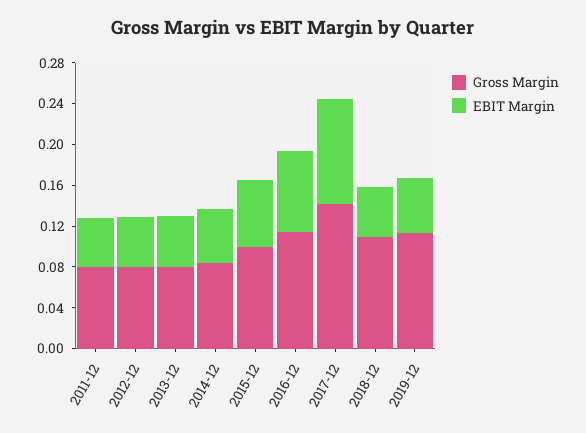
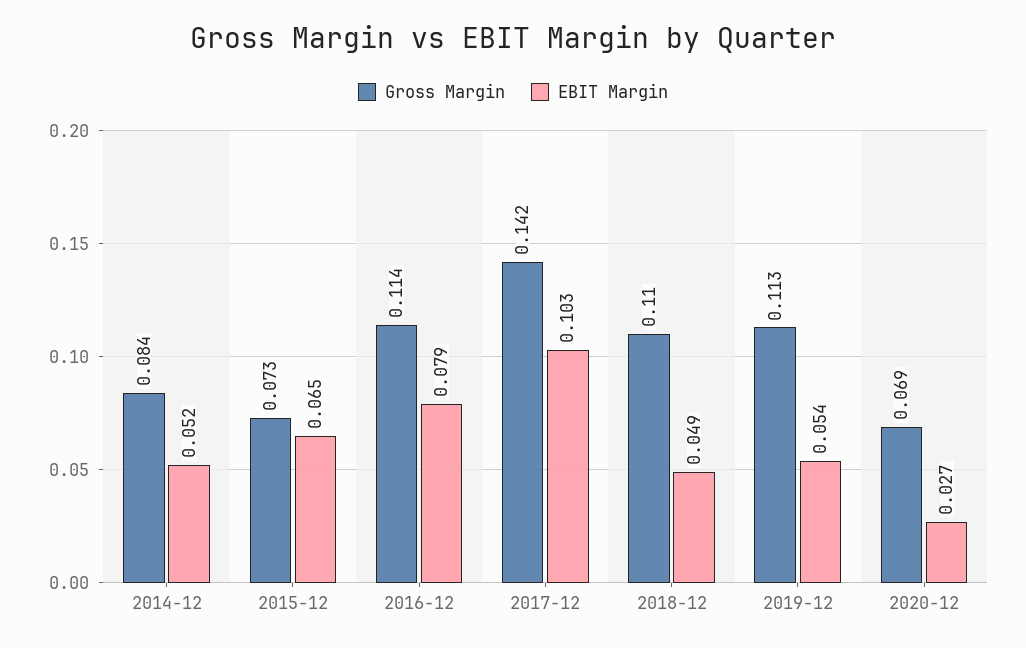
Gross Margin, 2011-12: 0.08 -> none
EBIT Margin, 2011-12: 0.05 -> none
Gross Margin, 2012-12: 0.08 -> none
EBIT Margin, 2012-12: 0.05 -> none
Gross Margin, 2013-12: 0.08 -> none
EBIT Margin, 2013-12: 0.05 -> none
Gross Margin, 2015-12: 0.1 -> 0.073
Gross Margin, 2020-12: none -> 0.069
EBIT Margin, 2020-12: none -> 0.027

